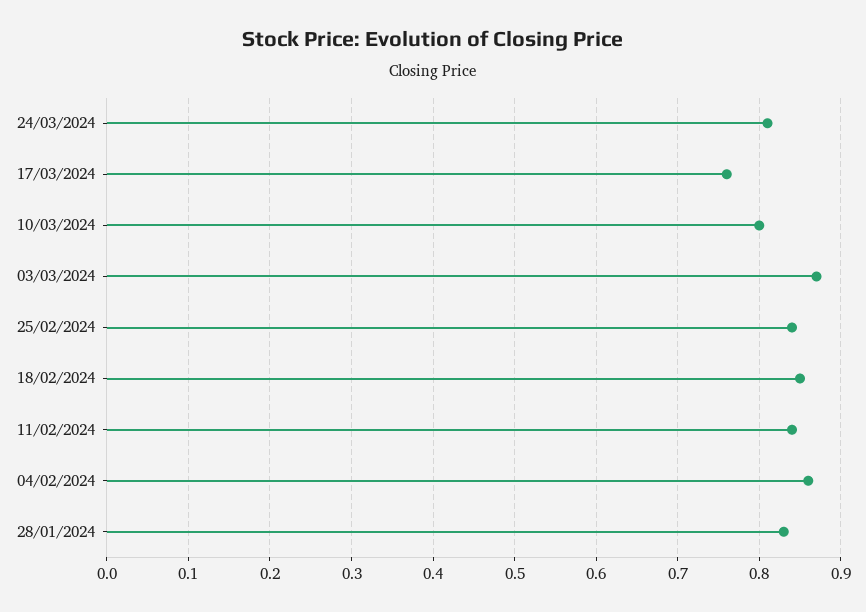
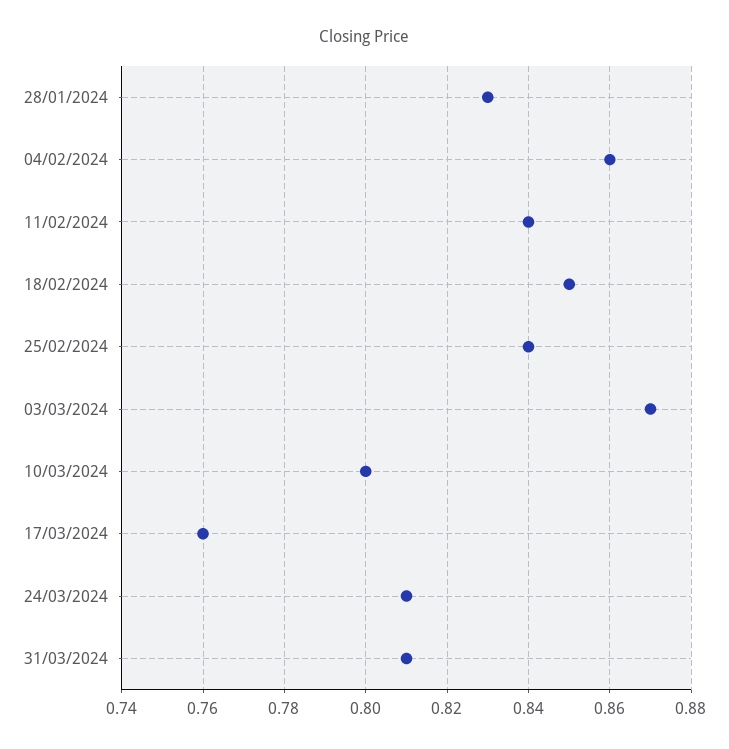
31/03/2024: none -> 0.81

